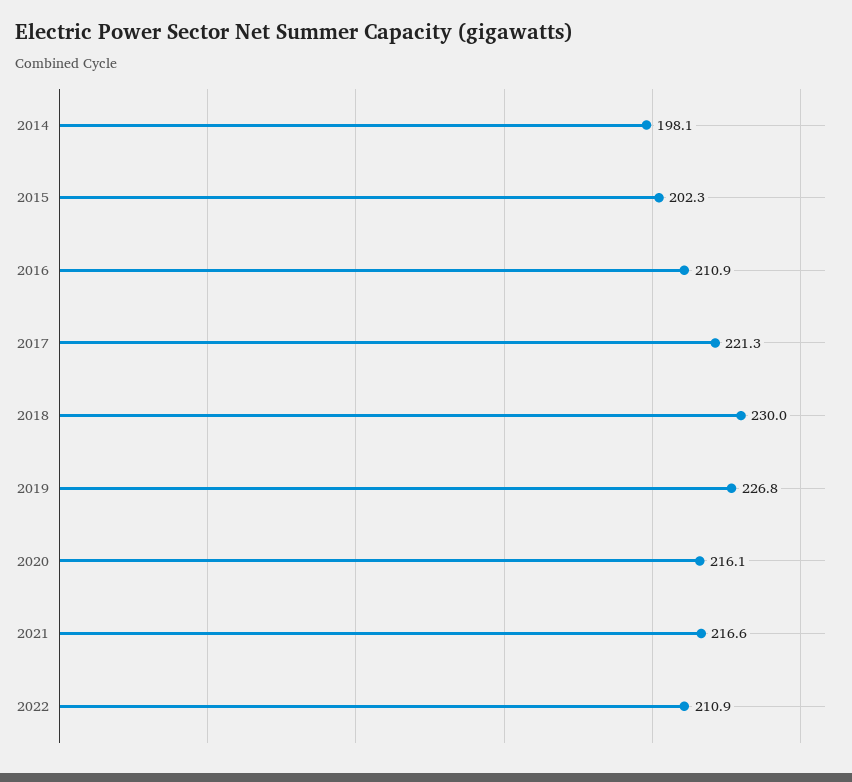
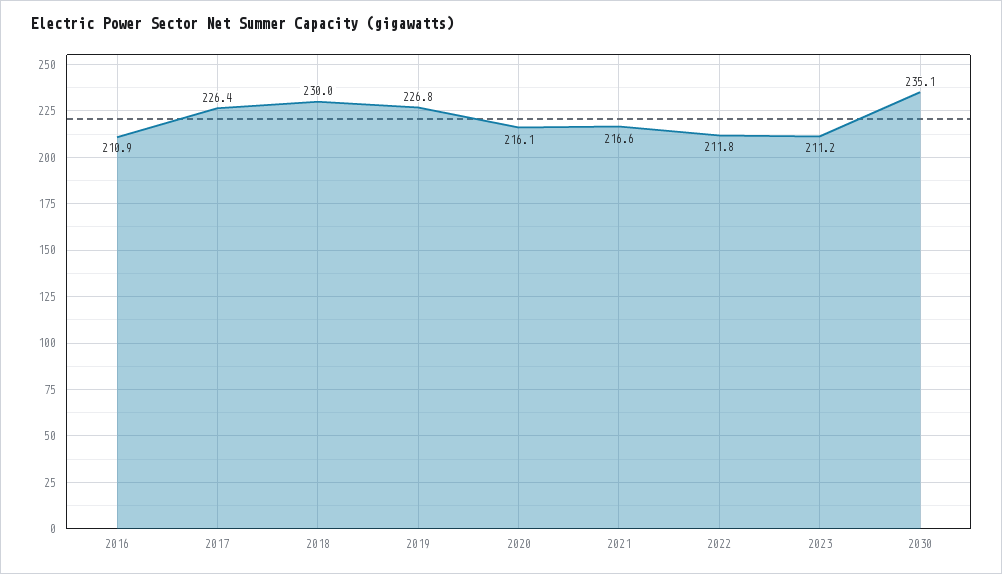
2014: 198.1 -> none
2015: 202.3 -> none
2017: 221.3 -> 226.4
2022: 210.9 -> 211.8
2023: none -> 211.2
2030: none -> 235.1

